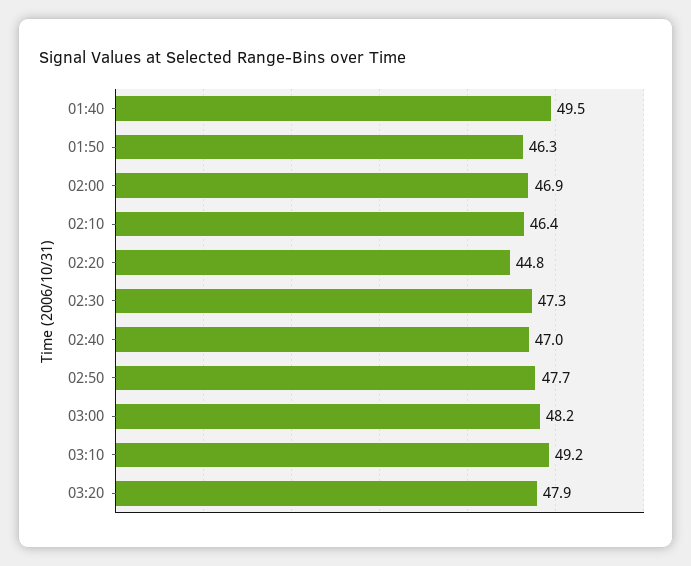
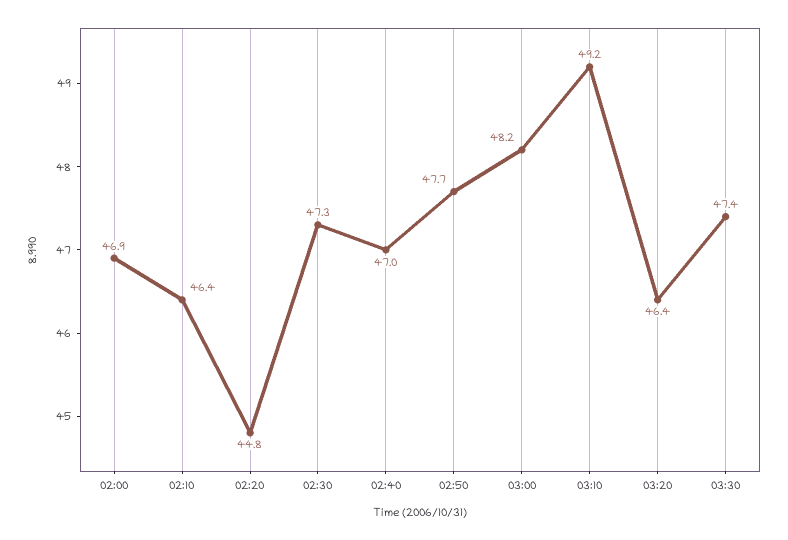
01:40: 49.5 -> none
01:50: 46.3 -> none
03:20: 47.9 -> 46.4
03:30: none -> 47.4

